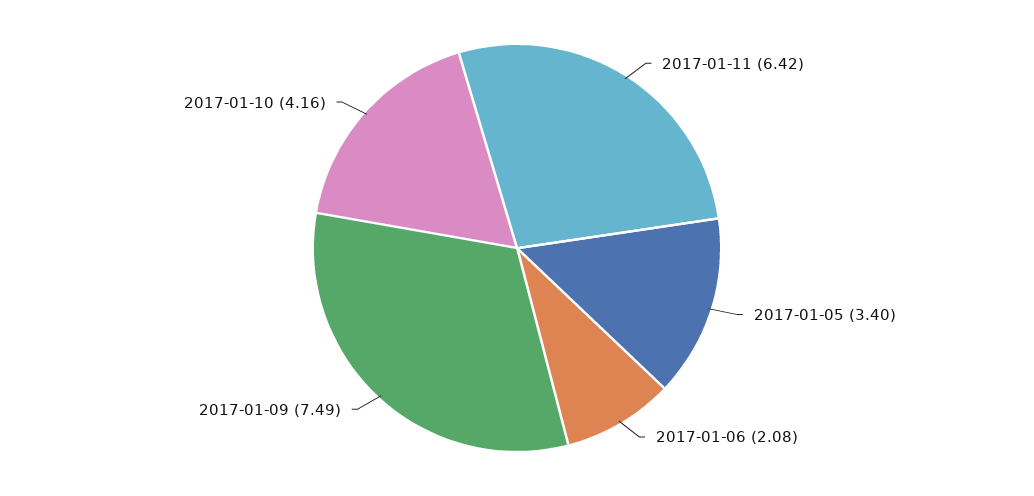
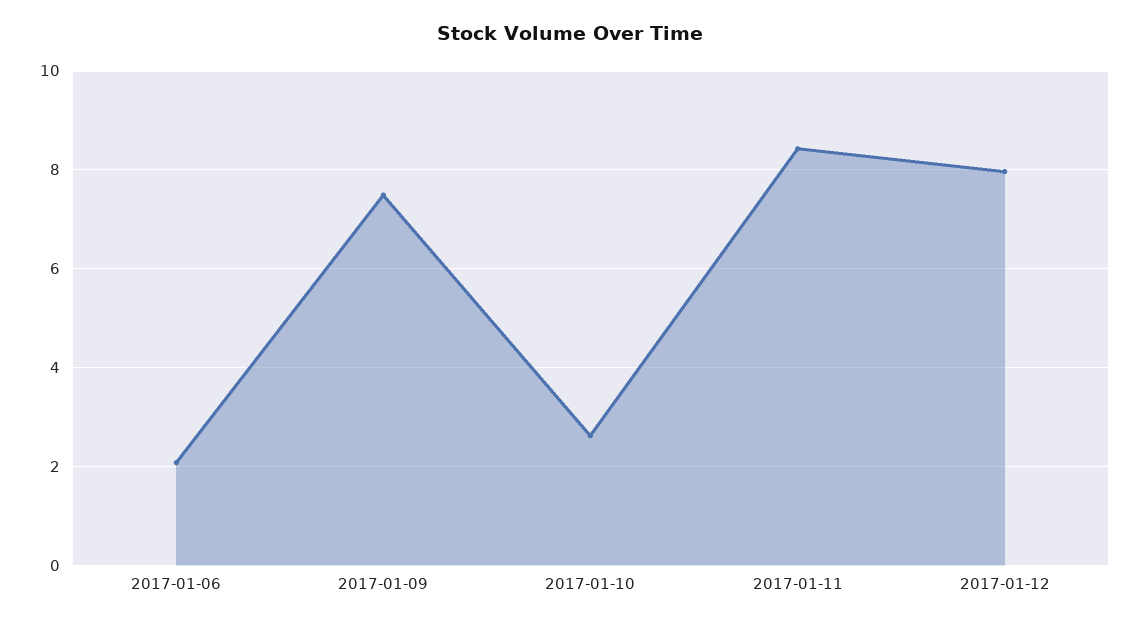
2017-01-11: 6.42 -> 8.4
2017-01-05: 3.4 -> none
2017-01-10: 4.16 -> 2.6
2017-01-12: none -> 8

